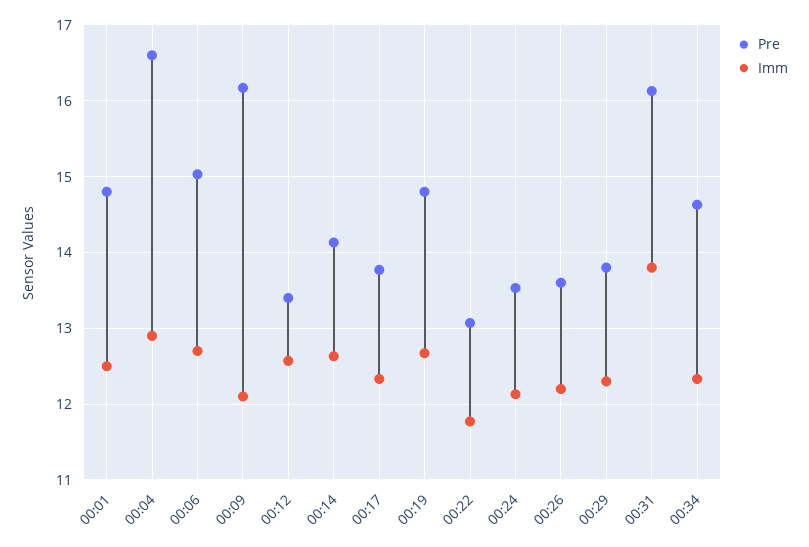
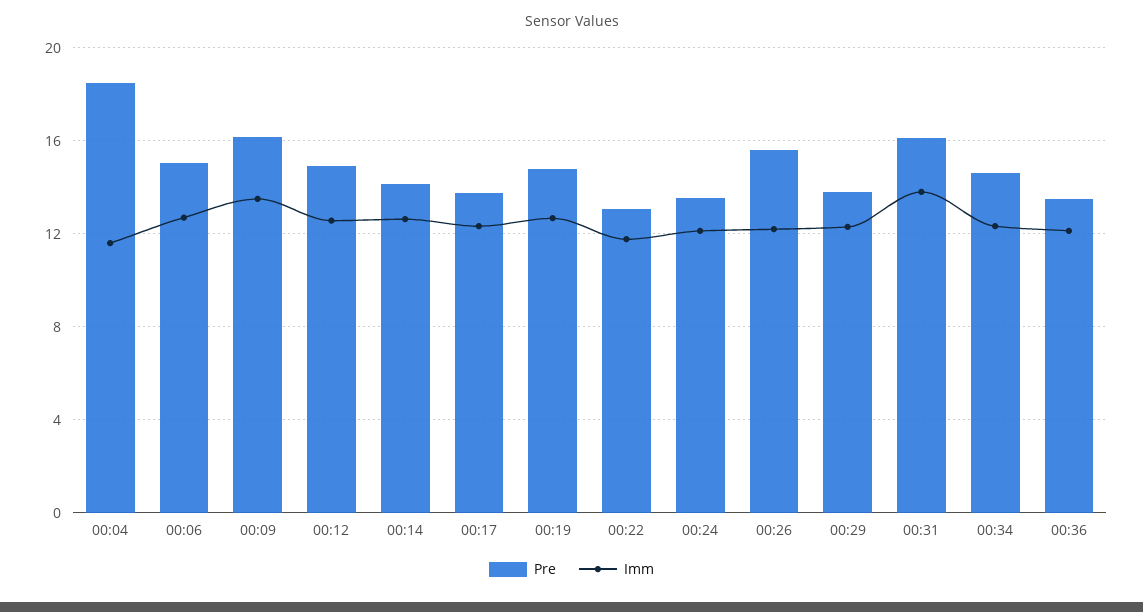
Pre, 00:01: 14.8 -> none
Imm, 00:01: 12.5 -> none
Pre, 00:04: 16.6 -> 18.5
Imm, 00:04: 12.9 -> 11.5
Imm, 00:09: 12.1 -> 13.5
Pre, 00:12: 13.4 -> 15
Pre, 00:26: 13.6 -> 15.5
Pre, 00:36: none -> 13.5
Imm, 00:36: none -> 12

